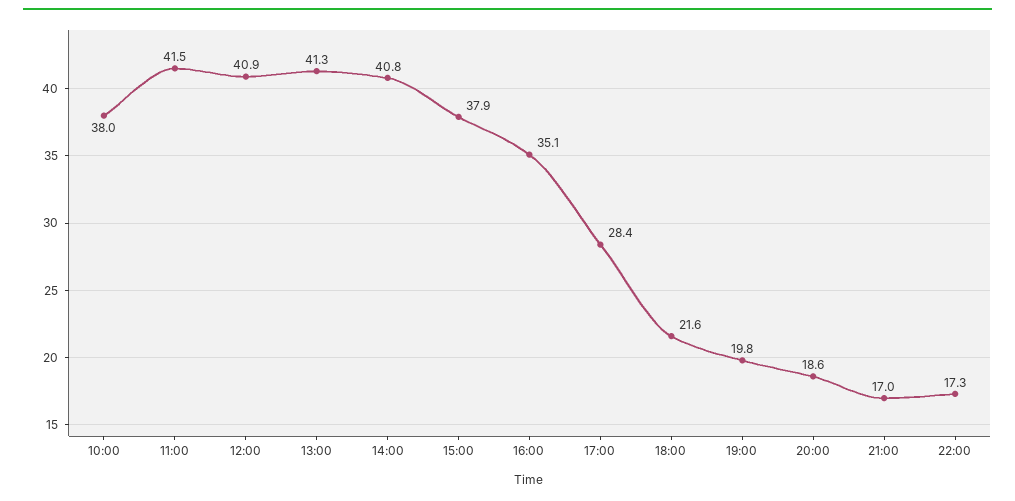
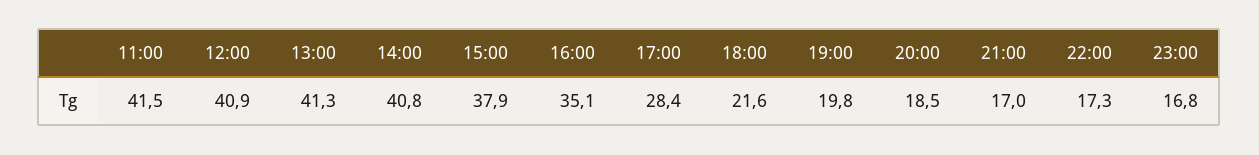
10:00: 38 -> none
20:00: 18.6 -> 18.5
23:00: none -> 16.8

